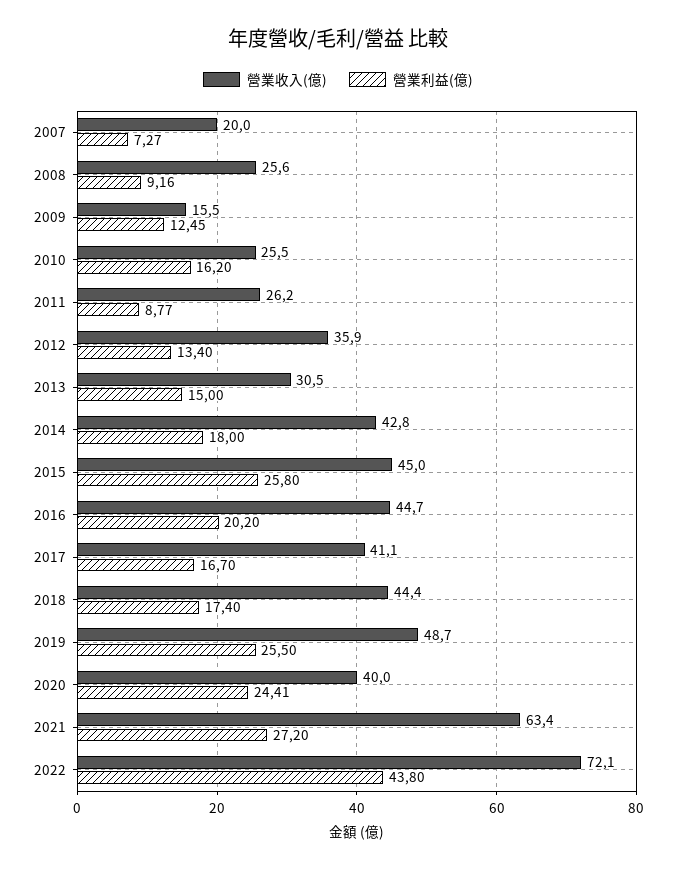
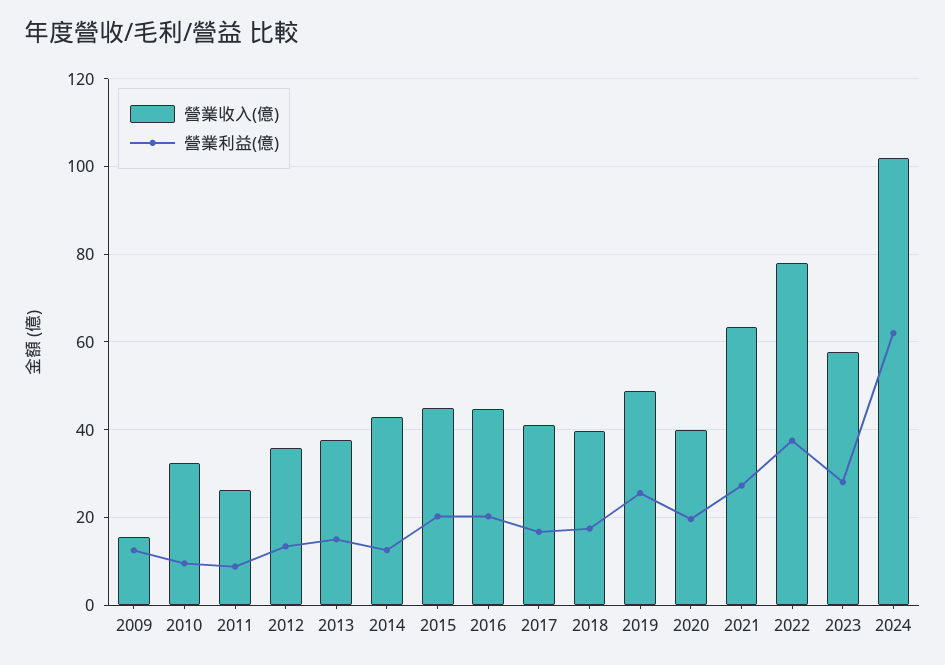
營業收入(億), 2007: 20 -> none
營業利益(億), 2007: 7.27 -> none
營業收入(億), 2008: 25.6 -> none
營業利益(億), 2008: 9.16 -> none
營業收入(億), 2010: 25.5 -> 32
營業利益(億), 2010: 16.2 -> 10
營業收入(億), 2013: 30.5 -> 38
營業利益(億), 2014: 18 -> 12
營業利益(億), 2015: 25.8 -> 20
營業收入(億), 2018: 44.4 -> 40
營業利益(億), 2020: 24.41 -> 20
營業收入(億), 2022: 72.1 -> 78
營業利益(億), 2022: 43.8 -> 38
營業收入(億), 2023: none -> 58
營業利益(億), 2023: none -> 28
營業收入(億), 2024: none -> 102
營業利益(億), 2024: none -> 62

